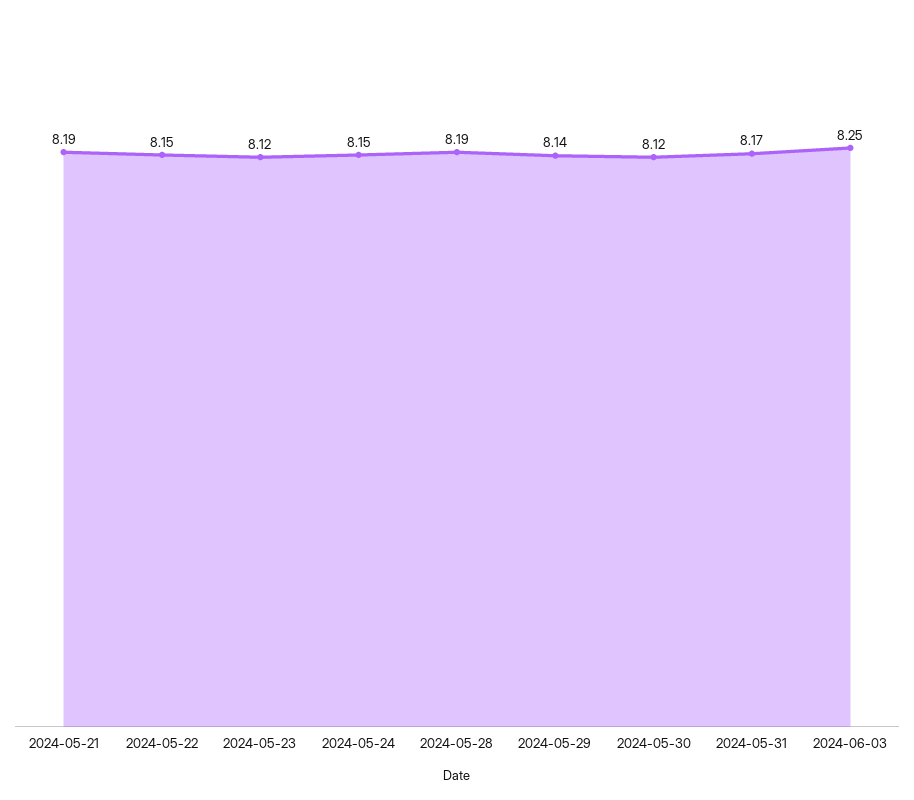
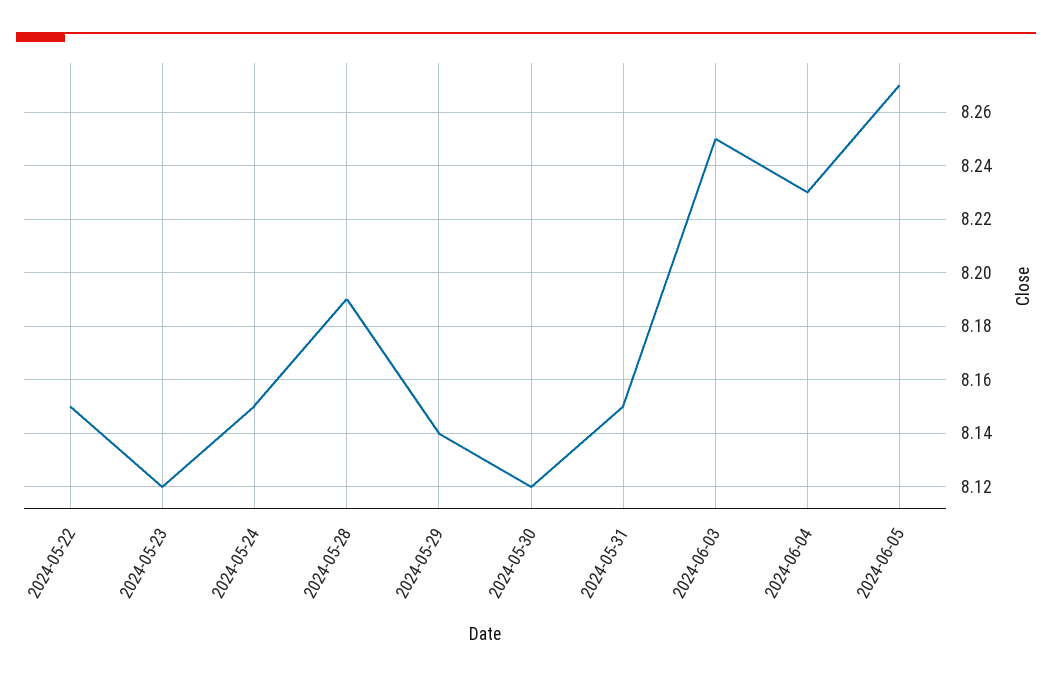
2024-05-21: 8.19 -> none
2024-05-31: 8.17 -> 8.15
2024-06-04: none -> 8.23
2024-06-05: none -> 8.27

